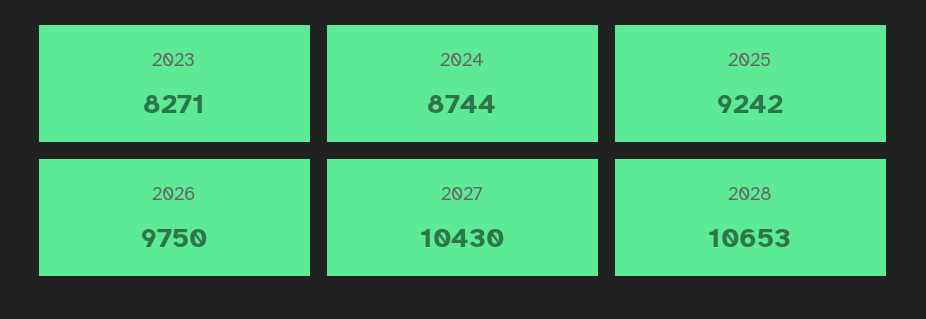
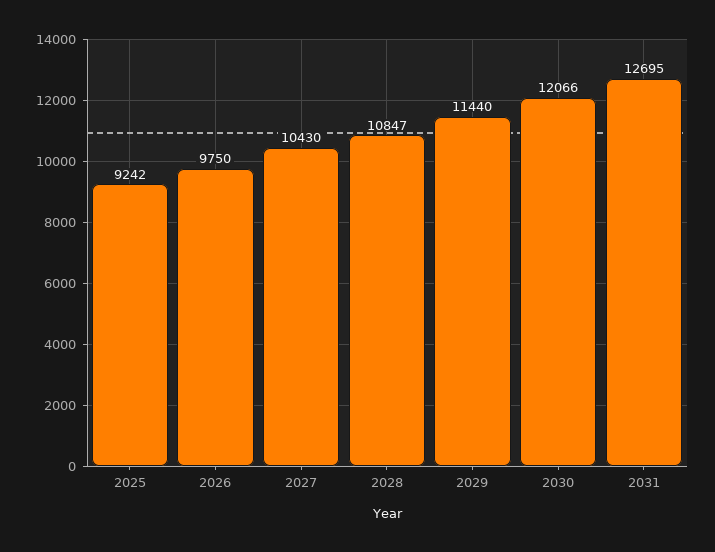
2023: 8271 -> none
2024: 8744 -> none
2028: 10653 -> 10847
2029: none -> 11440
2030: none -> 12066
2031: none -> 12695

